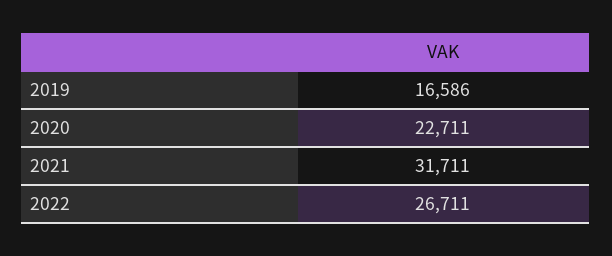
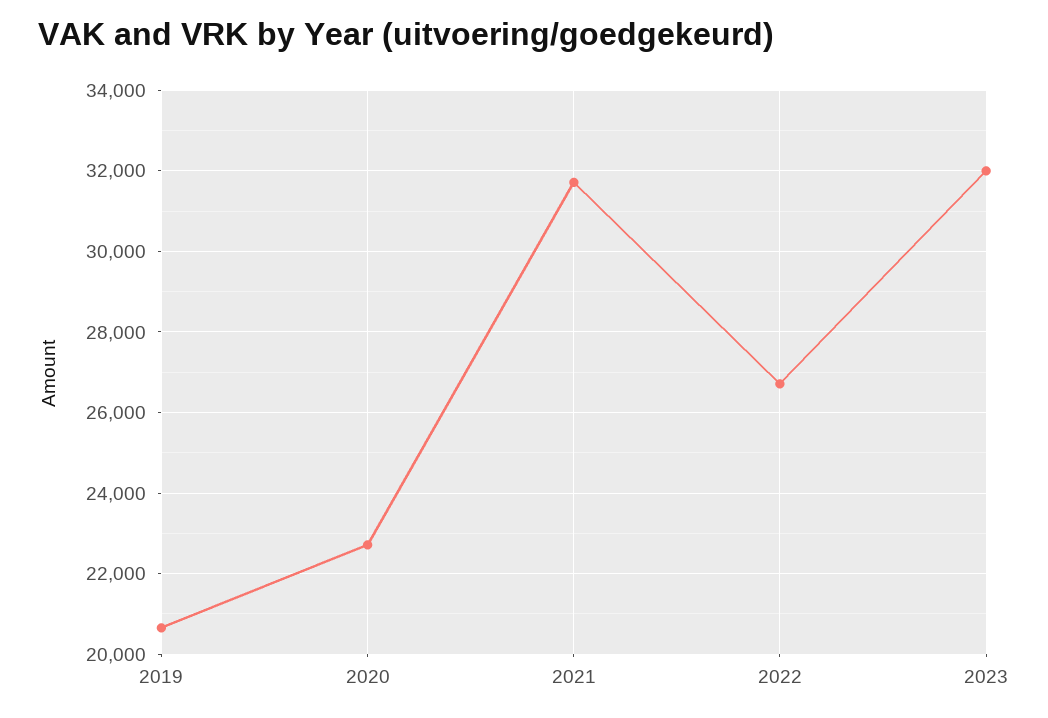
2019: 16586 -> 20600
2023: none -> 32000

